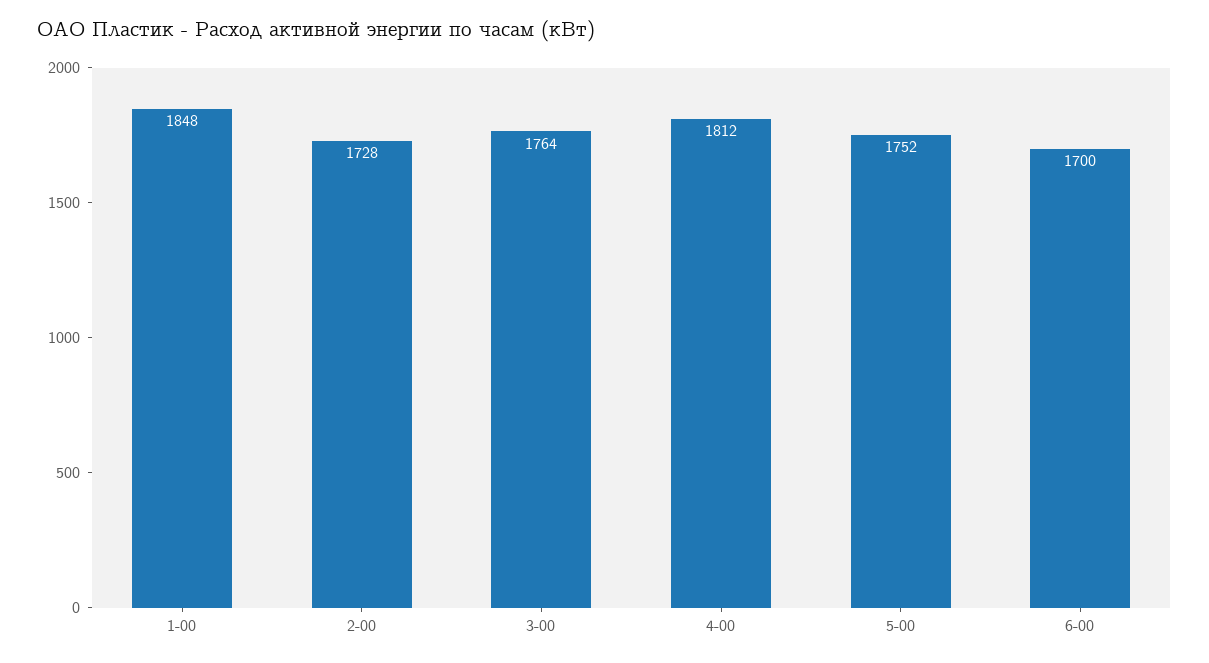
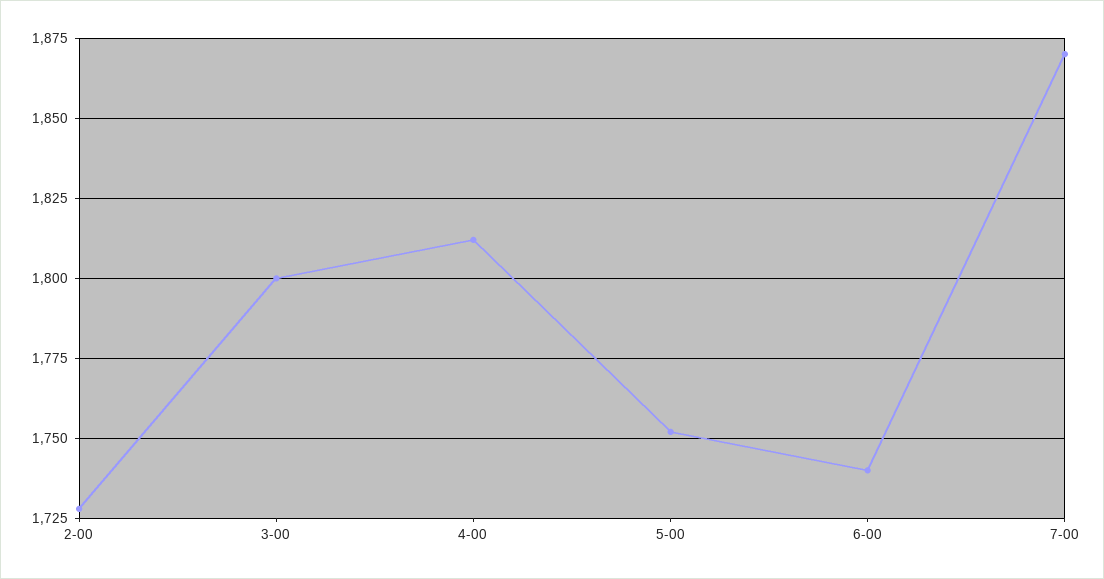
1-00: 1848 -> none
3-00: 1764 -> 1800
6-00: 1700 -> 1740
7-00: none -> 1870

